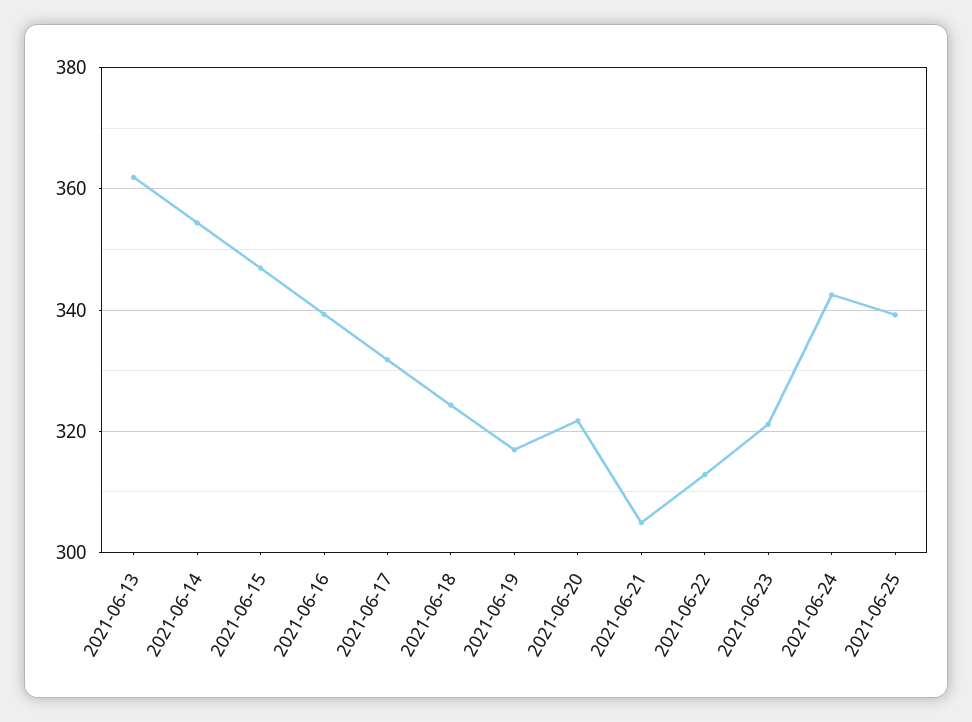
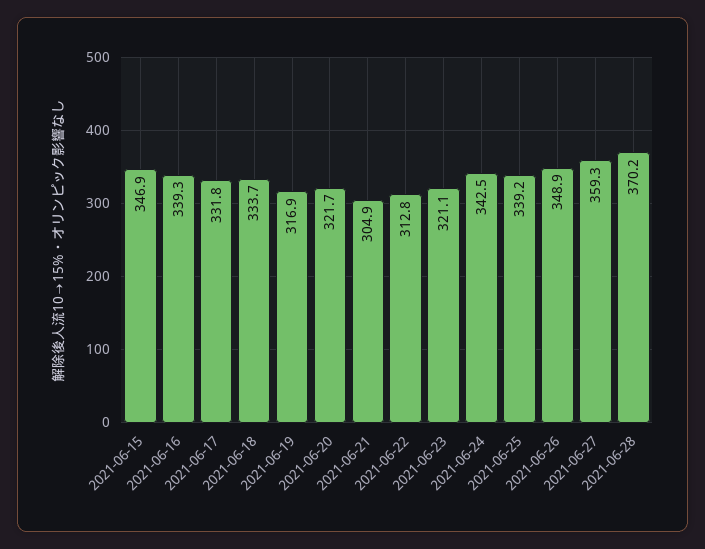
2021-06-13: 362 -> none
2021-06-14: 354 -> none
2021-06-18: 324 -> 333.7
2021-06-26: none -> 348.9
2021-06-27: none -> 359.3
2021-06-28: none -> 370.2

